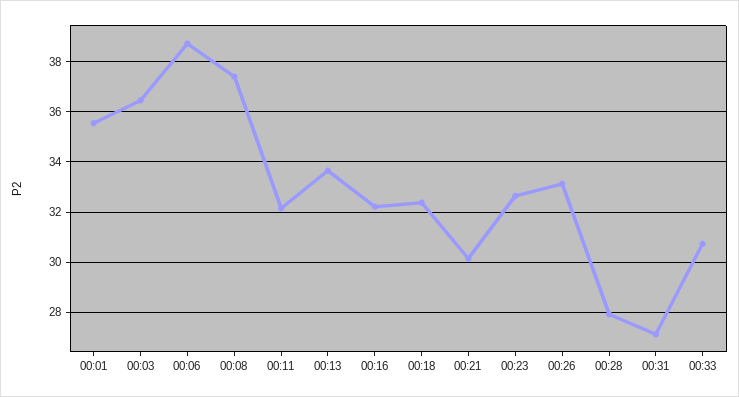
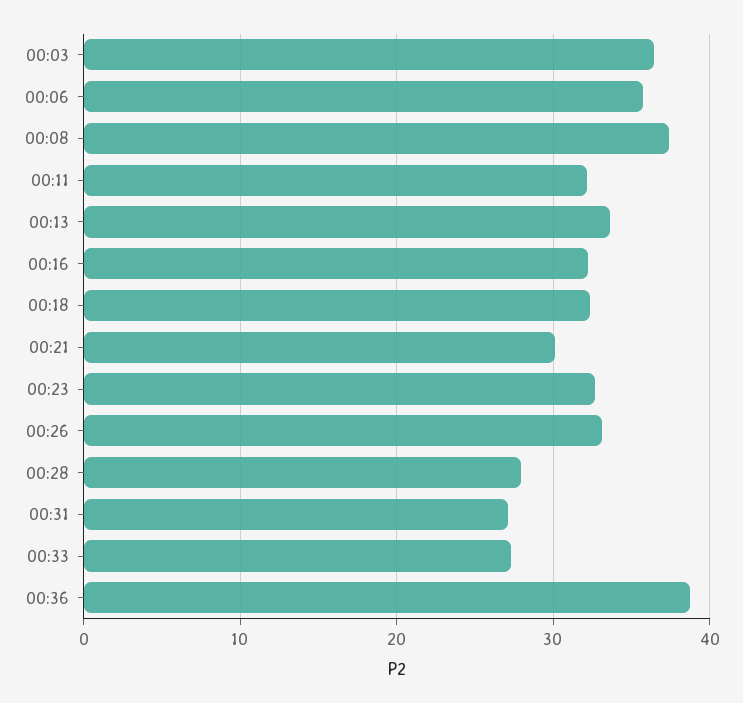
00:01: 35.5 -> none
00:06: 38.75 -> 36
00:33: 30.75 -> 27
00:36: none -> 39

